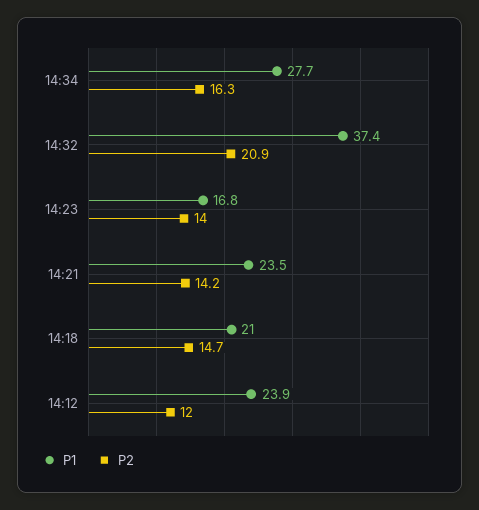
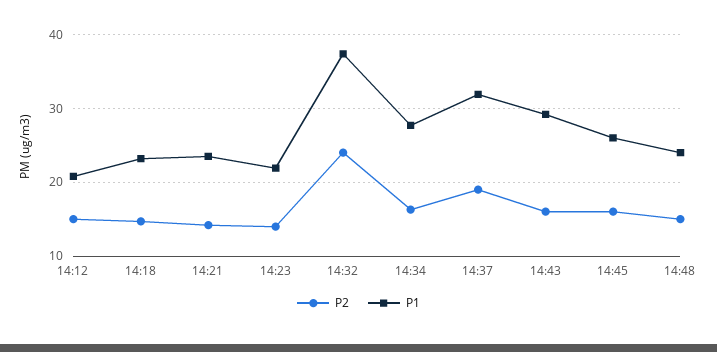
P2, 14:32: 20.9 -> 24
P1, 14:23: 16.8 -> 22
P1, 14:18: 21 -> 23
P1, 14:12: 23.9 -> 21
P2, 14:12: 12 -> 15
P2, 14:37: none -> 19
P1, 14:37: none -> 32
P2, 14:43: none -> 16
P1, 14:43: none -> 29
P2, 14:45: none -> 16
P1, 14:45: none -> 26
P2, 14:48: none -> 15
P1, 14:48: none -> 24

